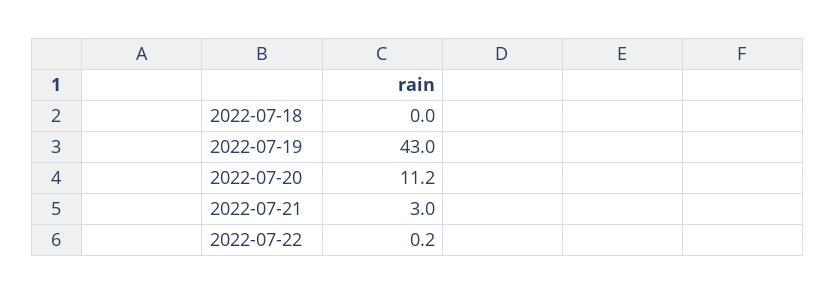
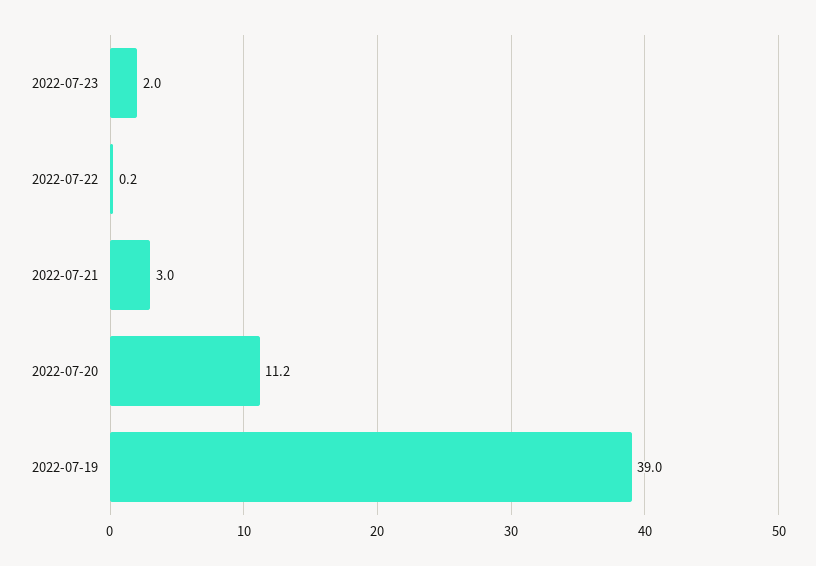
2022-07-18: 0 -> none
2022-07-19: 43 -> 39
2022-07-23: none -> 2

